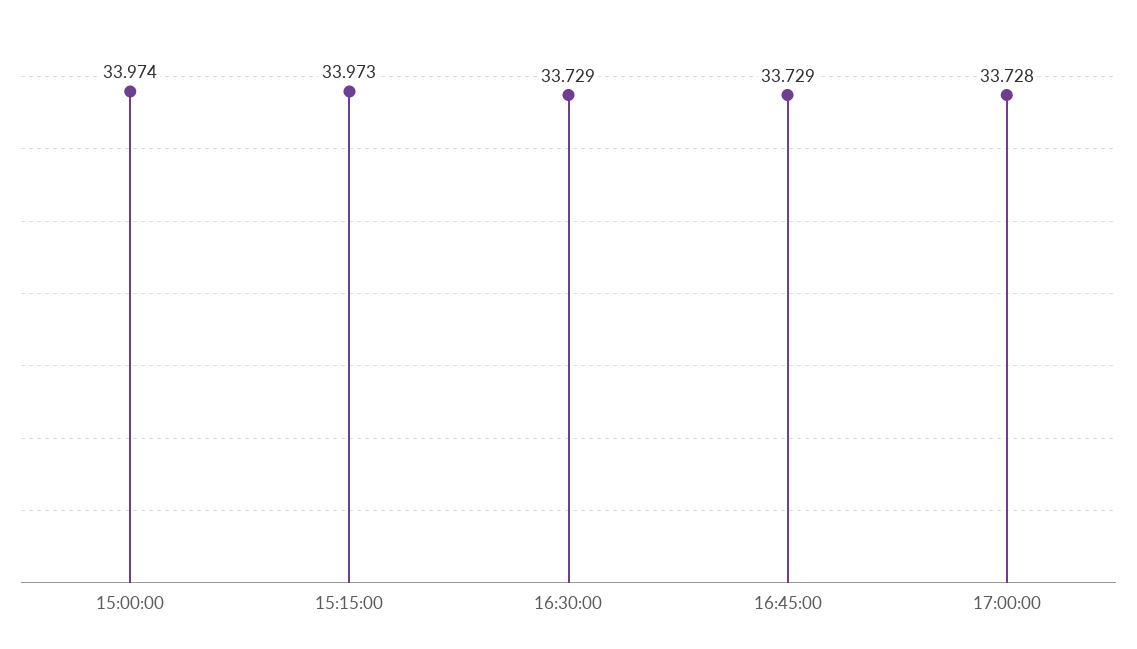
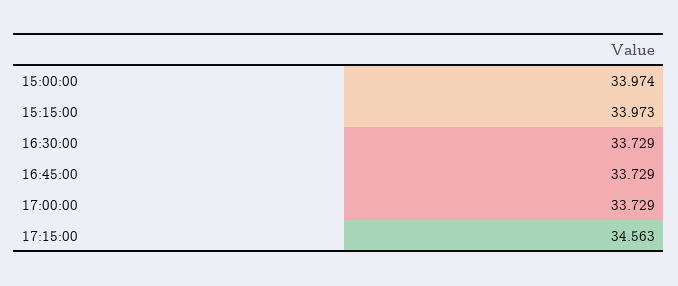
17:00:00: 33.728 -> 33.729
17:15:00: none -> 34.563

